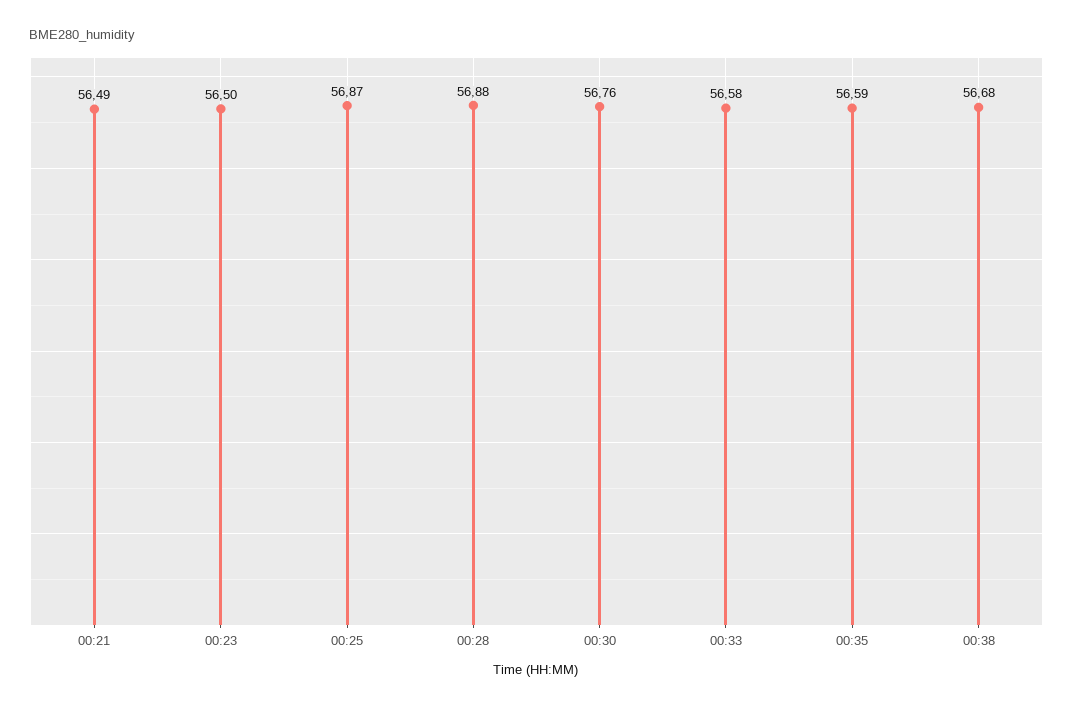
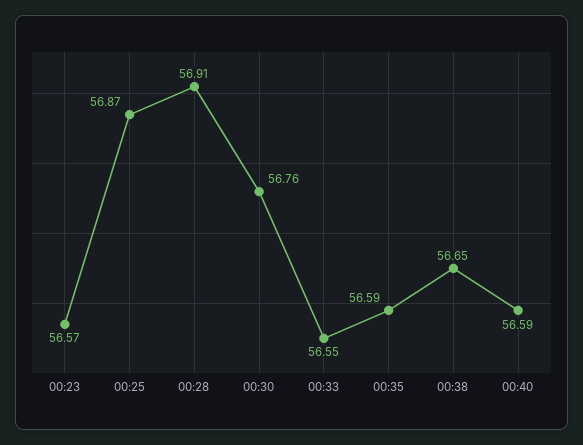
00:21: 56.49 -> none
00:23: 56.5 -> 56.57
00:28: 56.88 -> 56.91
00:33: 56.58 -> 56.55
00:38: 56.68 -> 56.65
00:40: none -> 56.59

